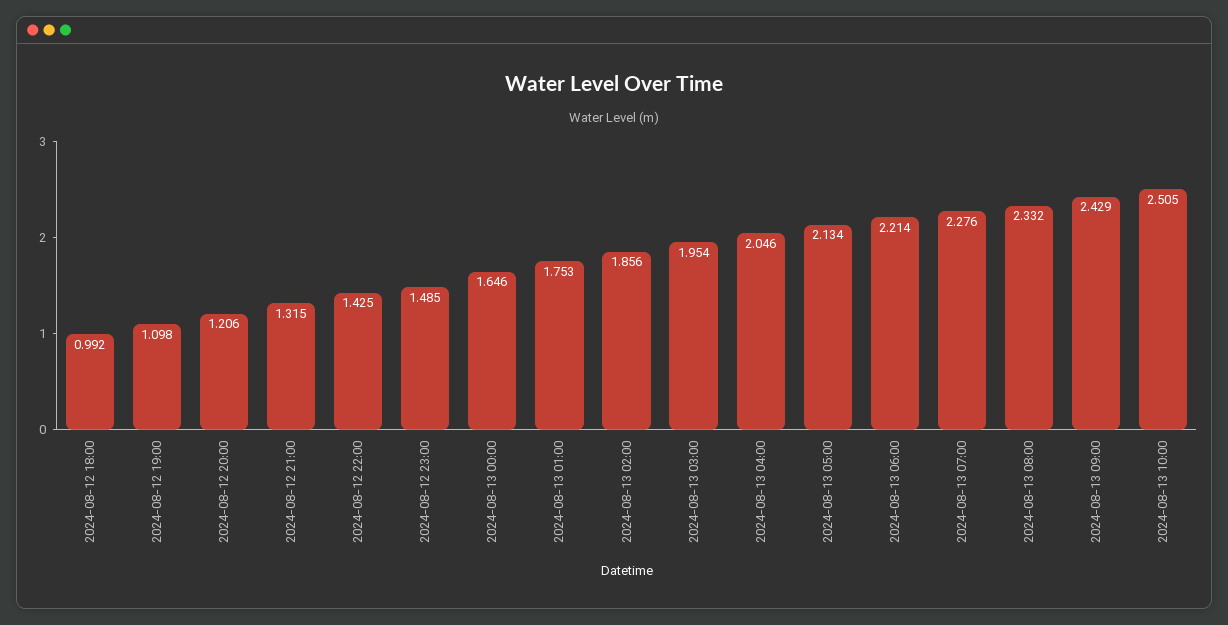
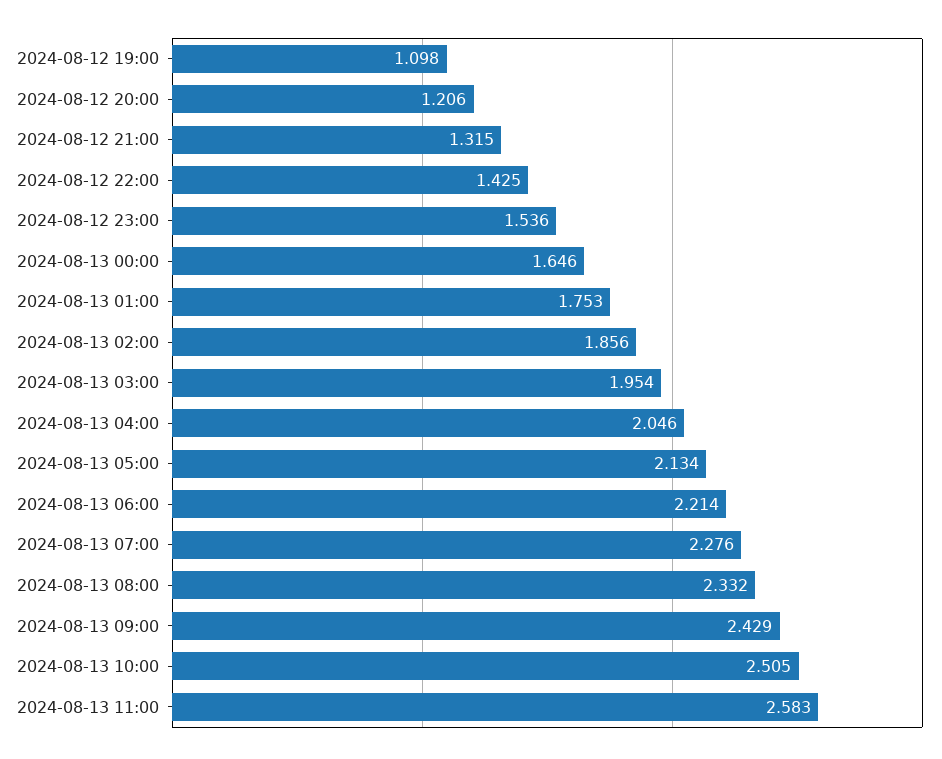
2024-08-12 18:00: 0.992 -> none
2024-08-12 23:00: 1.485 -> 1.536
2024-08-13 11:00: none -> 2.583

